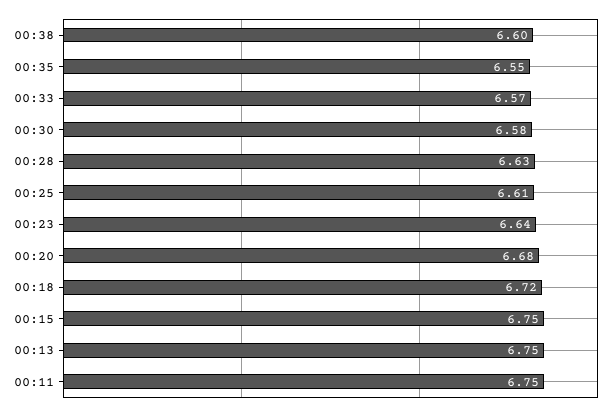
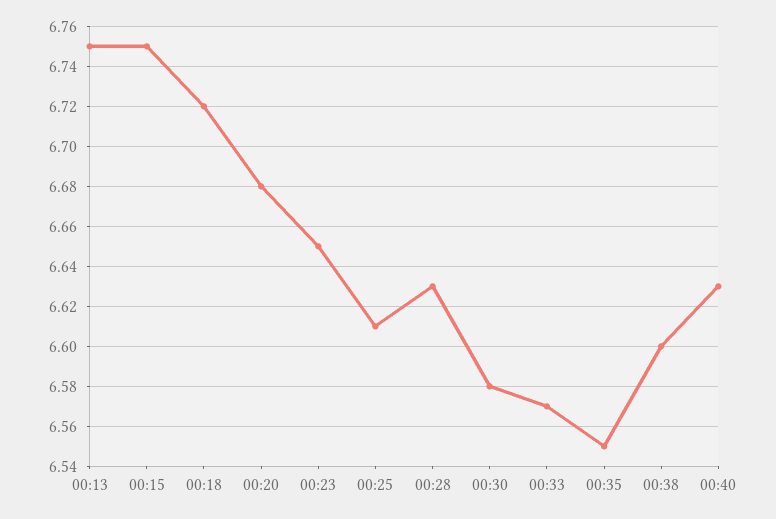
00:23: 6.64 -> 6.65
00:11: 6.75 -> none
00:40: none -> 6.63

